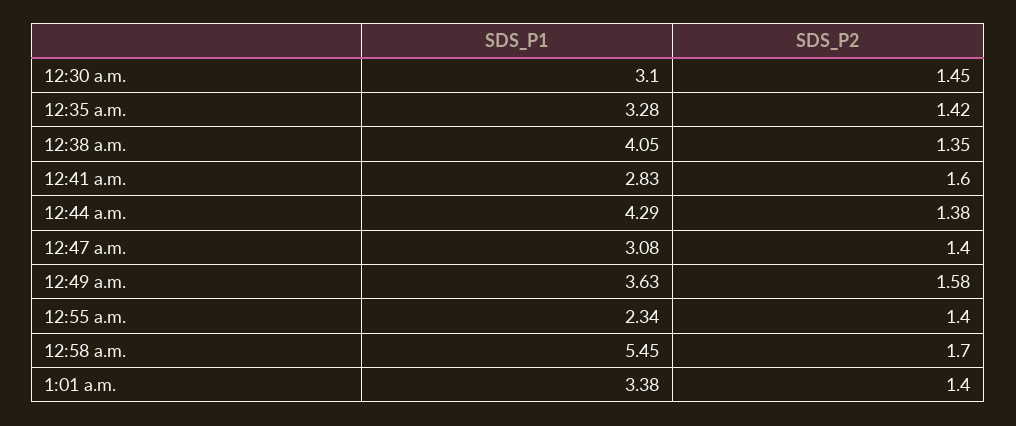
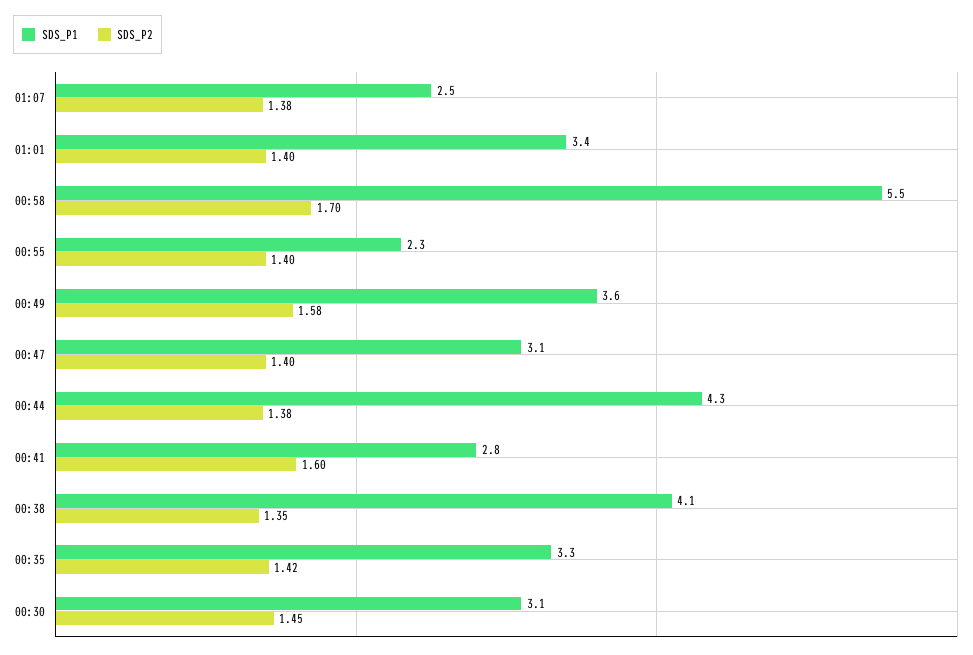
SDS_P1, 01:07: none -> 2.5
SDS_P2, 01:07: none -> 1.38

